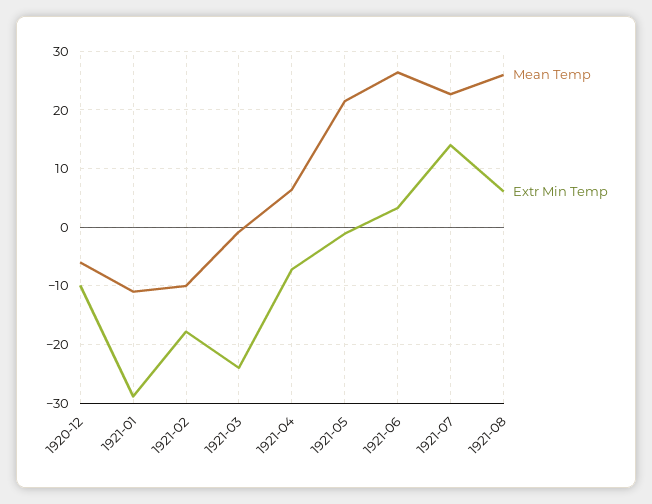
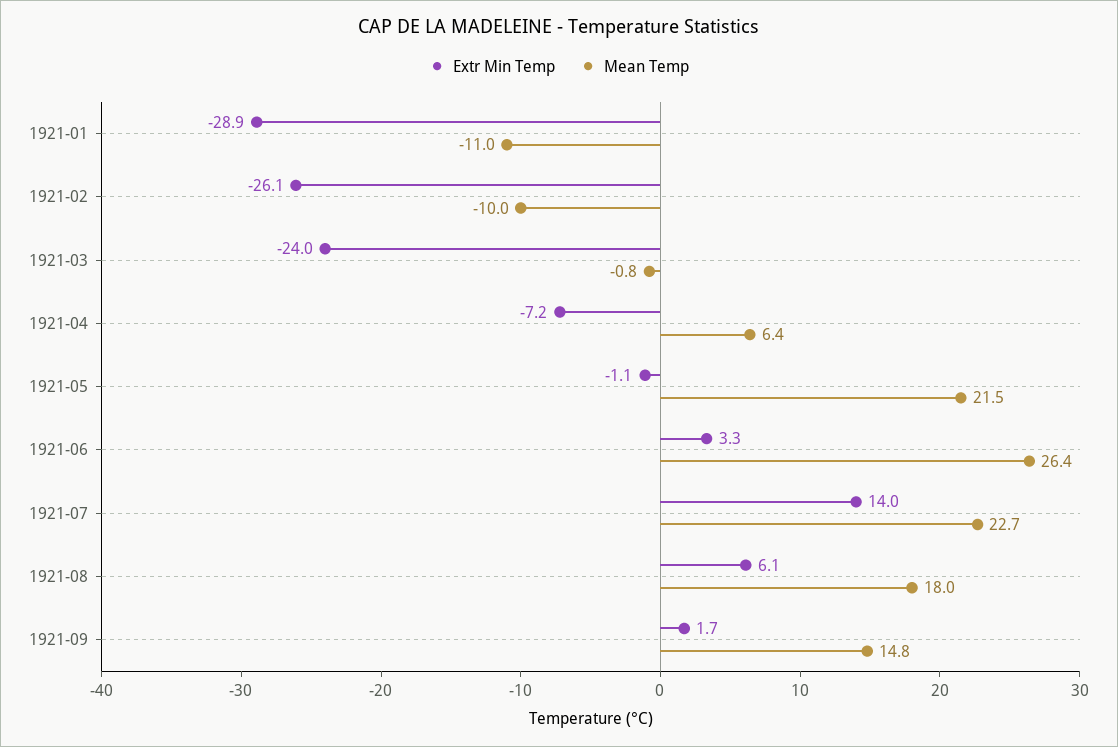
Mean Temp, 1920-12: -6 -> none
Extr Min Temp, 1920-12: -10 -> none
Extr Min Temp, 1921-02: -18 -> -26.1
Mean Temp, 1921-08: 26 -> 18
Extr Min Temp, 1921-09: none -> 1.7
Mean Temp, 1921-09: none -> 14.8

